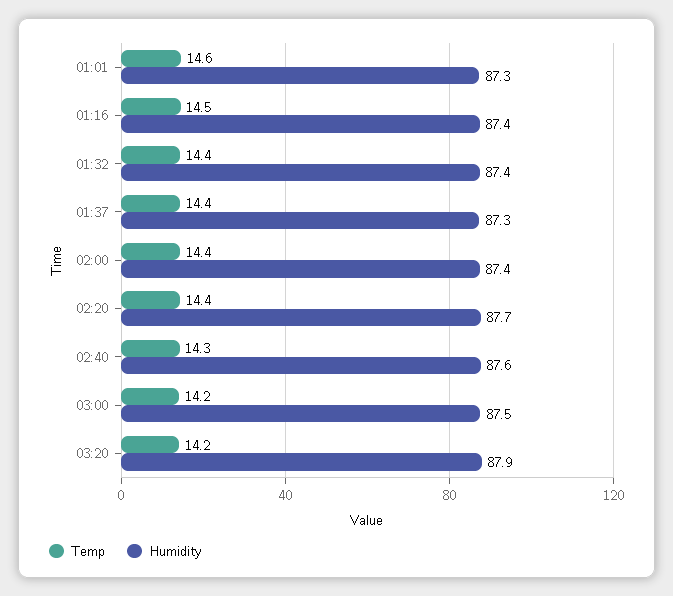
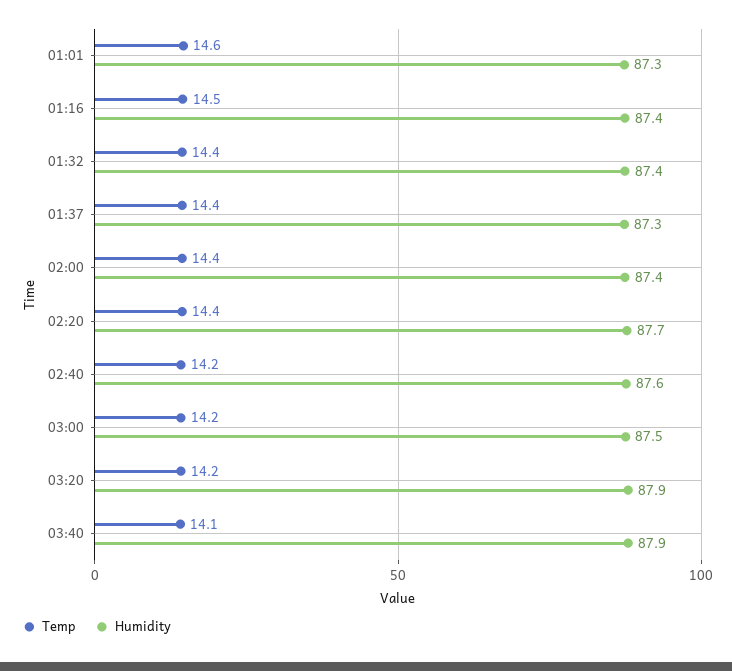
Temp, 02:40: 14.3 -> 14.2
Temp, 03:40: none -> 14.1
Humidity, 03:40: none -> 87.9

